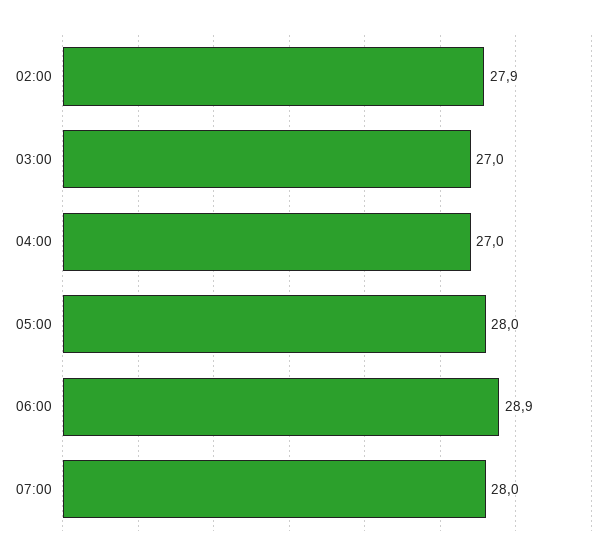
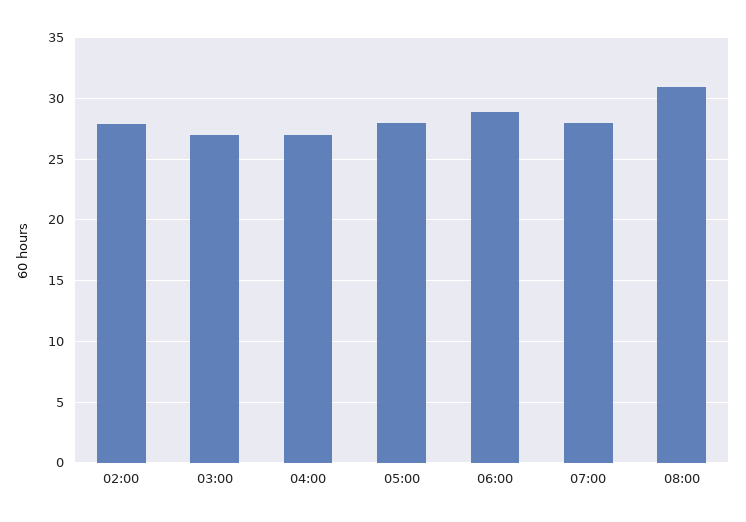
08:00: none -> 31

